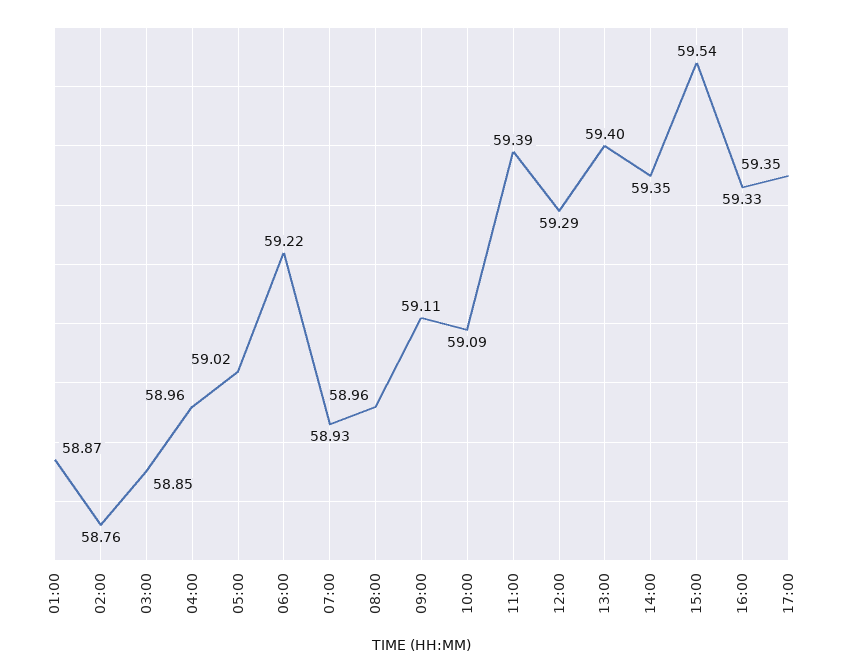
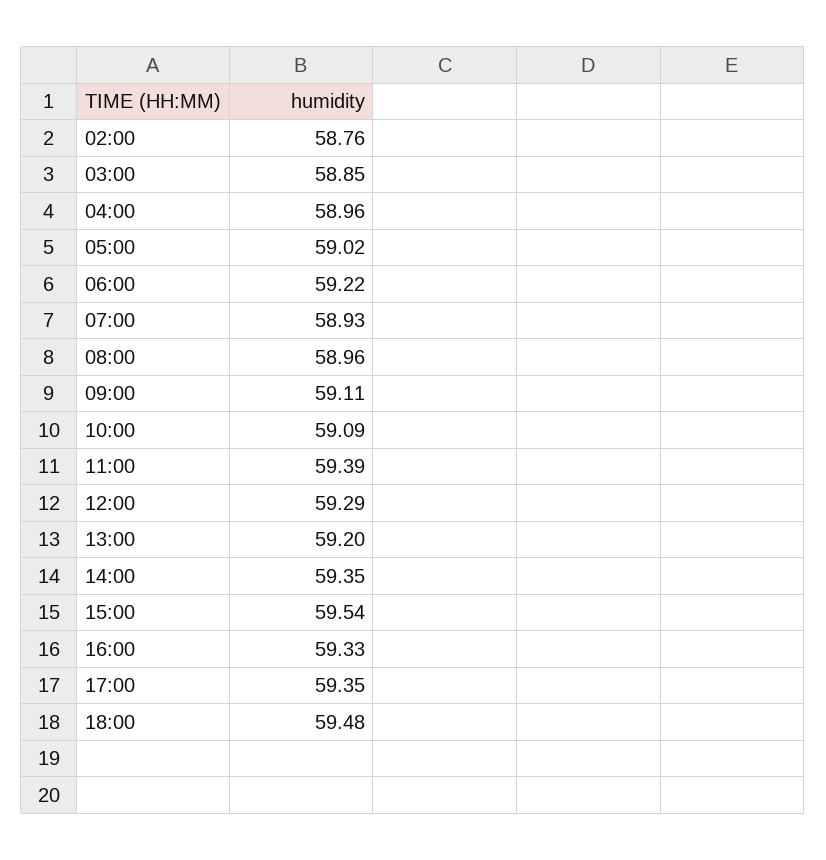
01:00: 58.87 -> none
13:00: 59.4 -> 59.2
18:00: none -> 59.48

